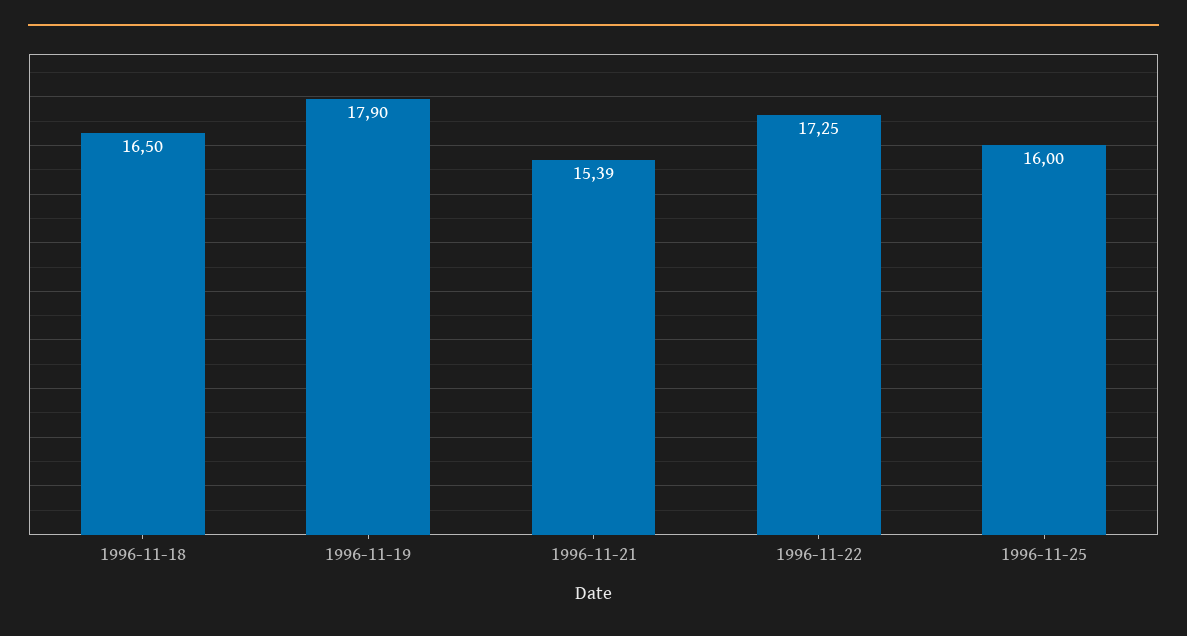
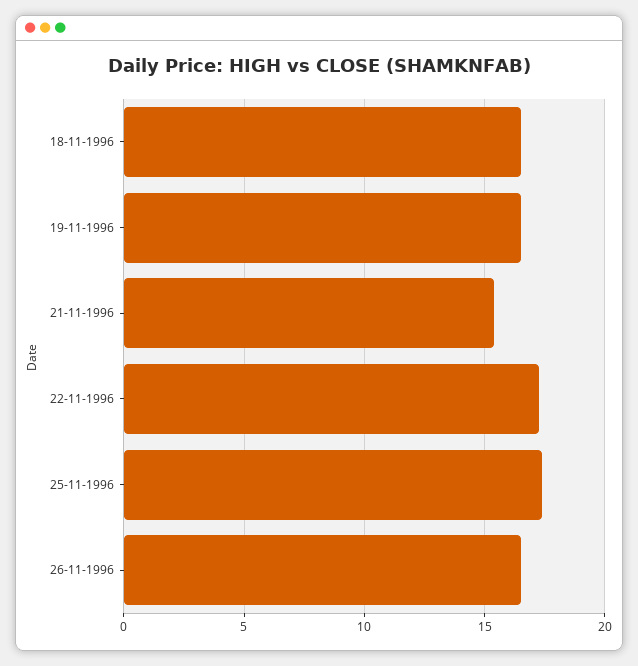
1996-11-19: 17.9 -> 16.5
1996-11-25: 16 -> 17.5
26-11-1996: none -> 16.5

